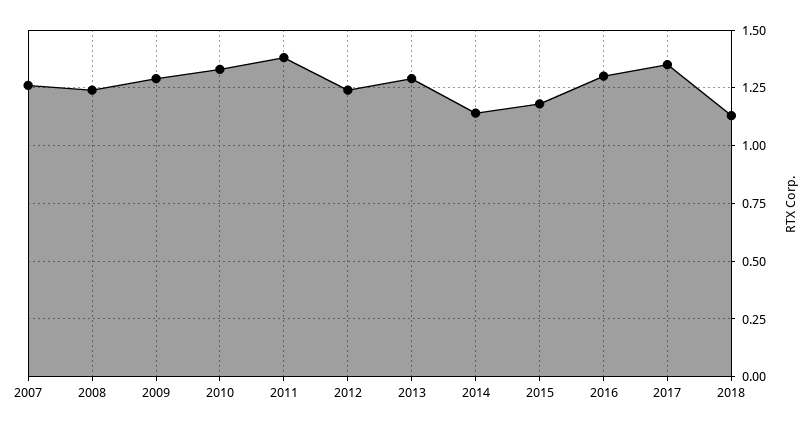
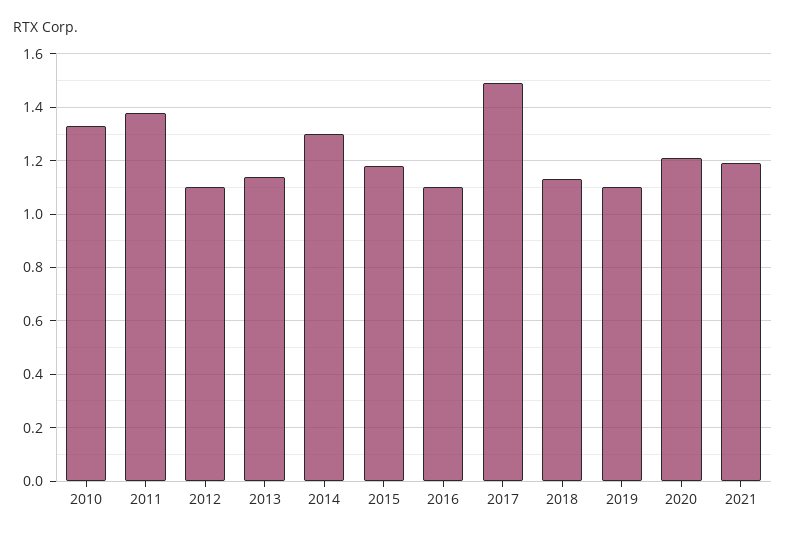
2007: 1.25 -> none
2008: 1.25 -> none
2009: 1.3 -> none
2012: 1.25 -> 1.1
2013: 1.3 -> 1.15
2014: 1.15 -> 1.3
2016: 1.3 -> 1.1
2017: 1.35 -> 1.5
2019: none -> 1.1
2020: none -> 1.2
2021: none -> 1.2

